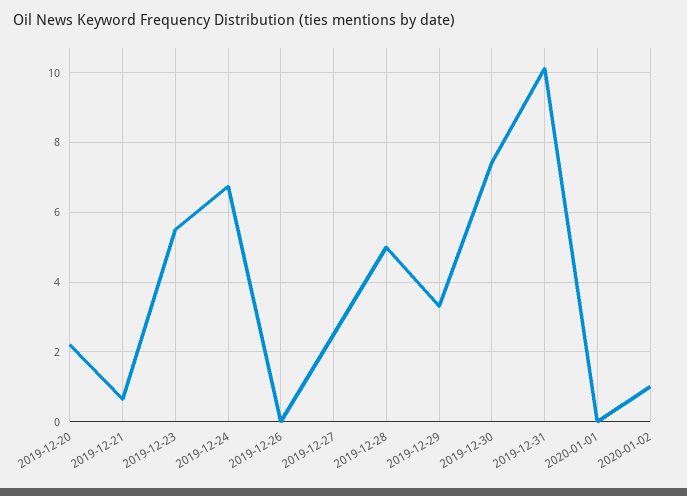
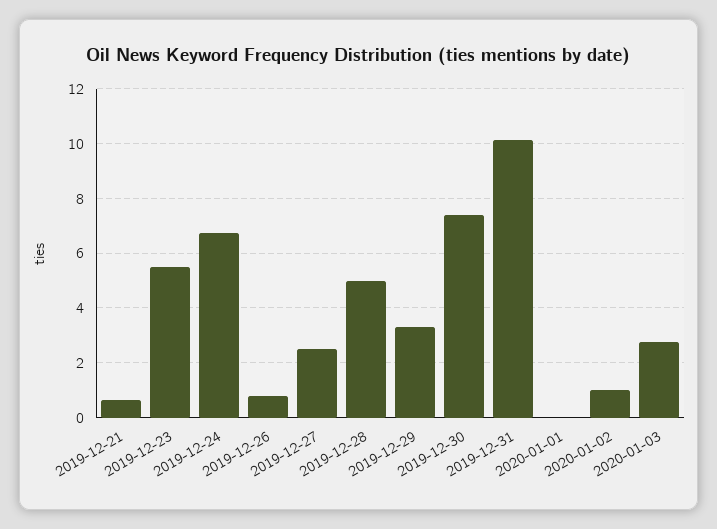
2019-12-20: 2.2 -> none
2019-12-26: 0 -> 0.75
2020-01-03: none -> 2.75

